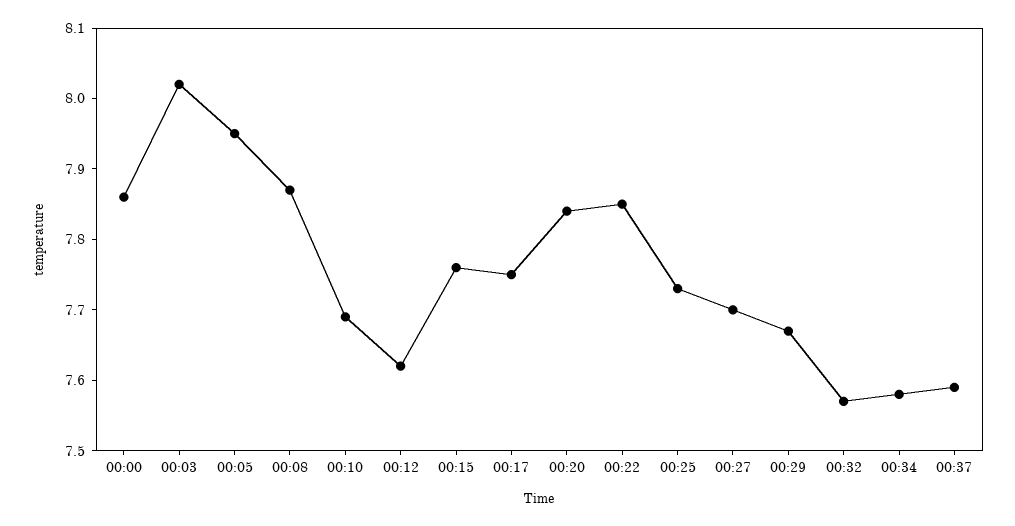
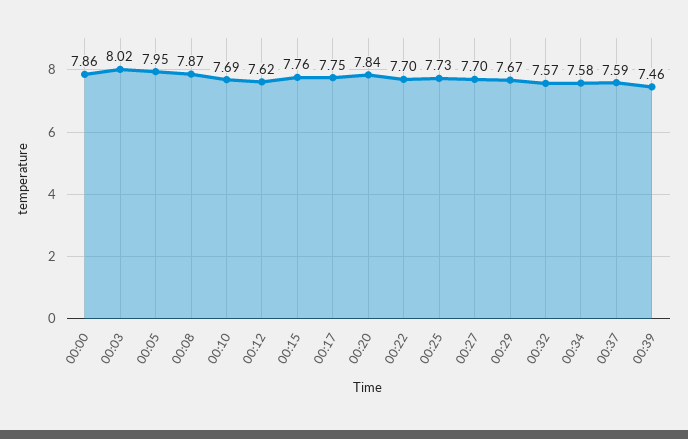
00:22: 7.85 -> 7.7
00:39: none -> 7.46

